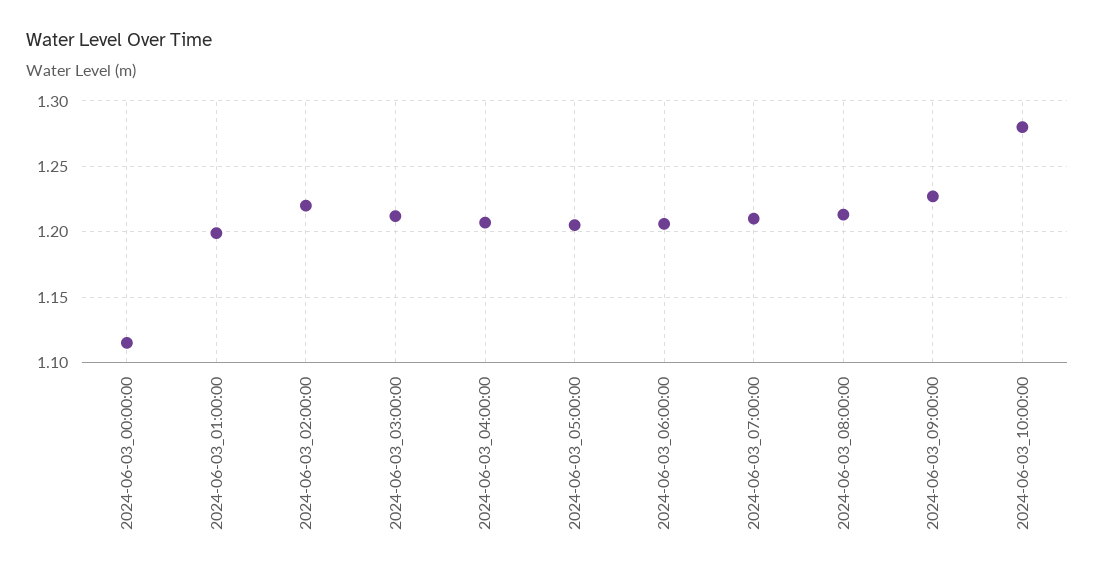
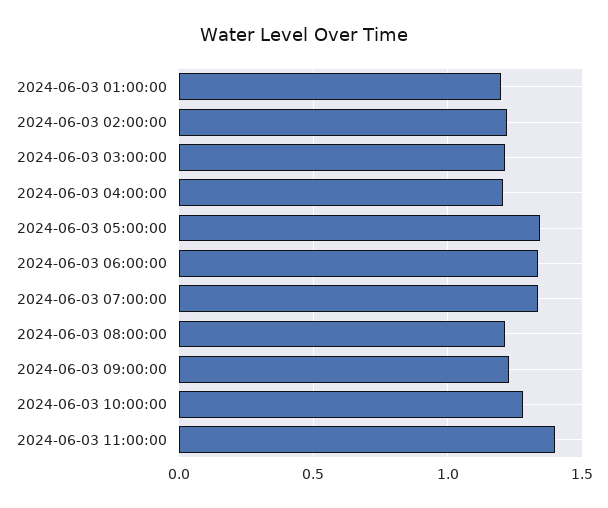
2024-06-03_00:00:00: 1.115 -> none
2024-06-03_05:00:00: 1.205 -> 1.35
2024-06-03_06:00:00: 1.205 -> 1.35
2024-06-03_07:00:00: 1.21 -> 1.35
2024-06-03 11:00:00: none -> 1.4

